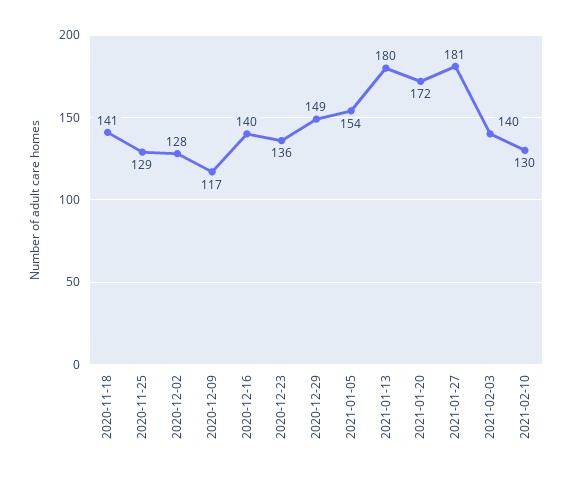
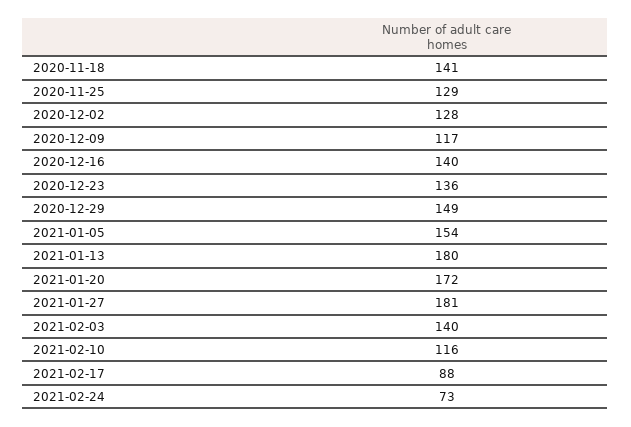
2021-02-10: 130 -> 116
2021-02-17: none -> 88
2021-02-24: none -> 73

